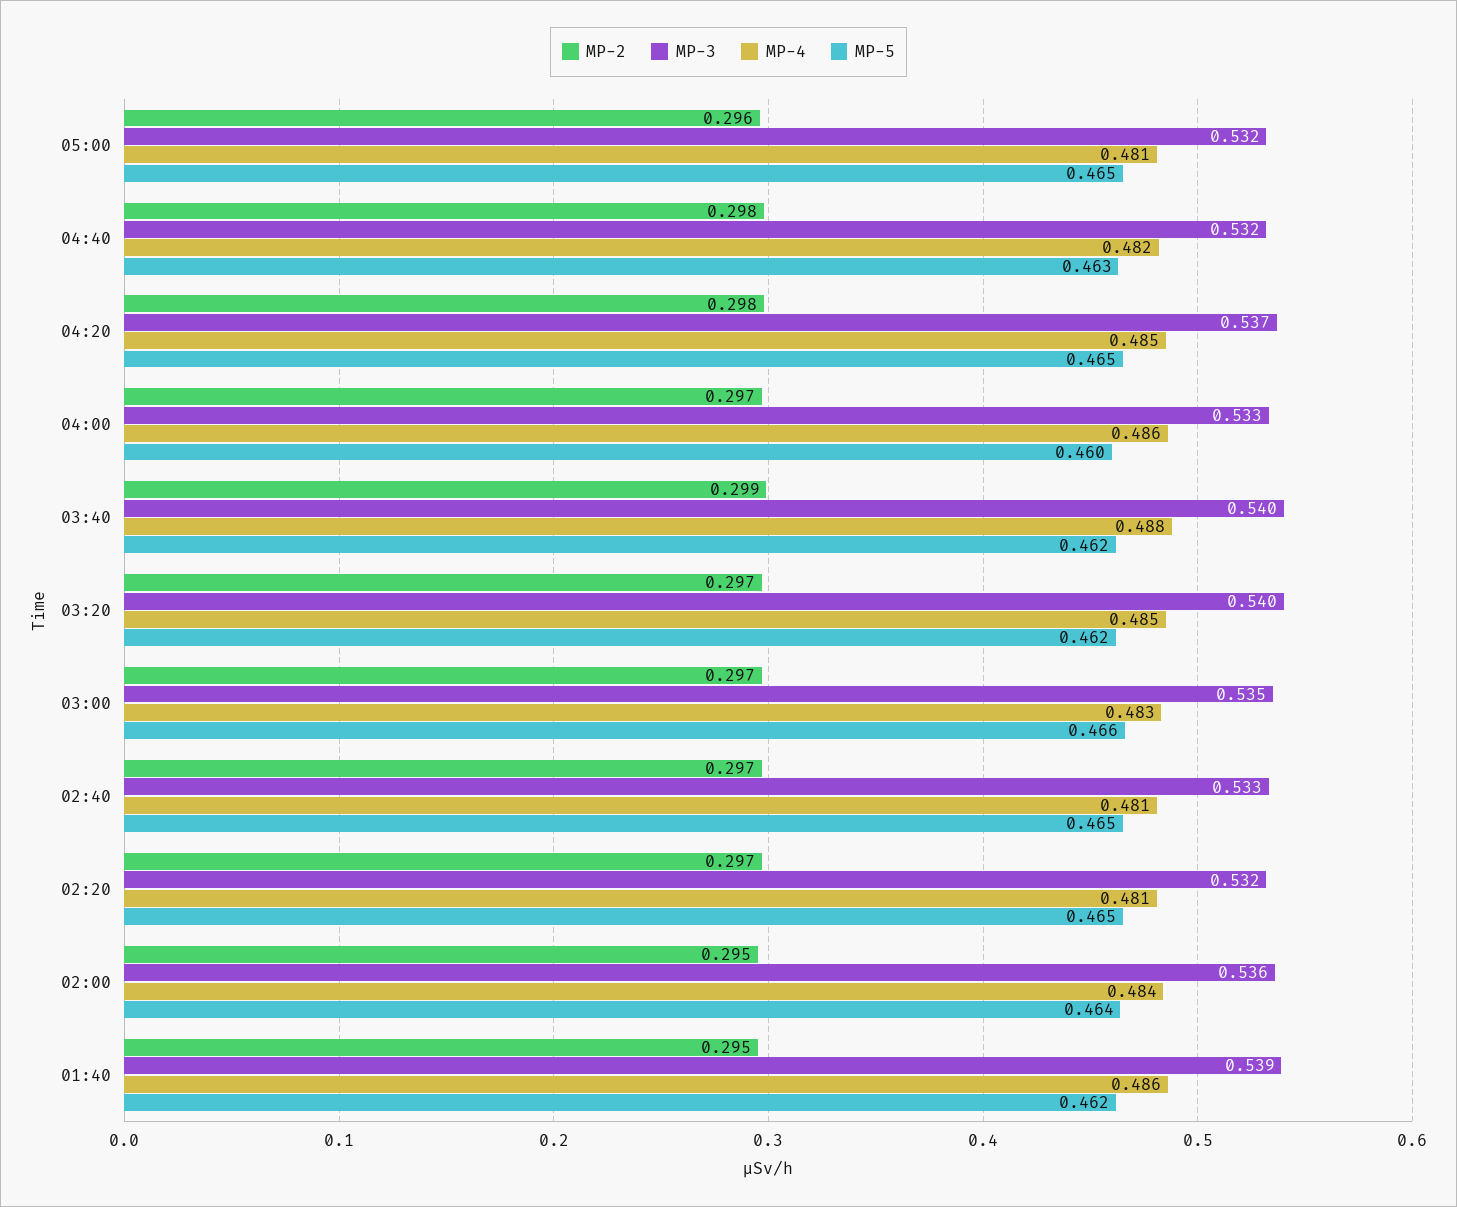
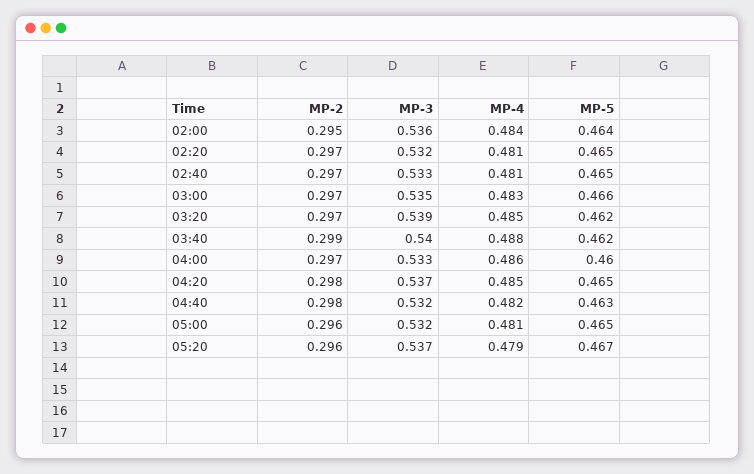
MP-3, 03:20: 0.54 -> 0.539
MP-2, 01:40: 0.295 -> none
MP-3, 01:40: 0.539 -> none
MP-4, 01:40: 0.486 -> none
MP-5, 01:40: 0.462 -> none
MP-2, 05:20: none -> 0.296
MP-3, 05:20: none -> 0.537
MP-4, 05:20: none -> 0.479
MP-5, 05:20: none -> 0.467

